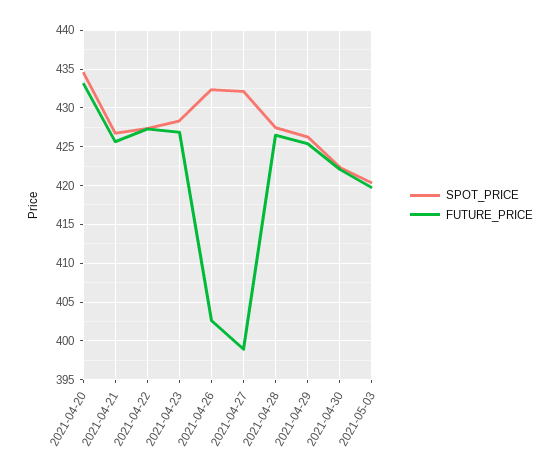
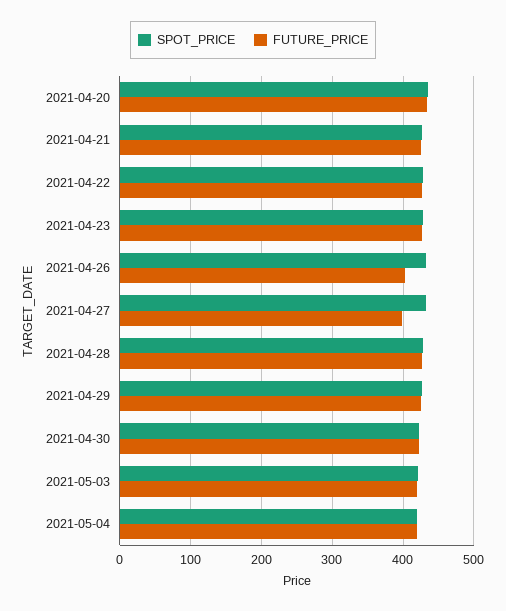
SPOT_PRICE, 2021-05-04: none -> 420
FUTURE_PRICE, 2021-05-04: none -> 420

